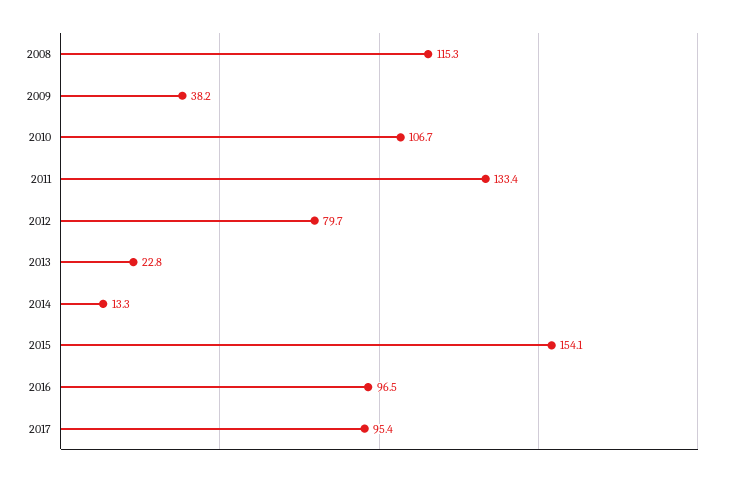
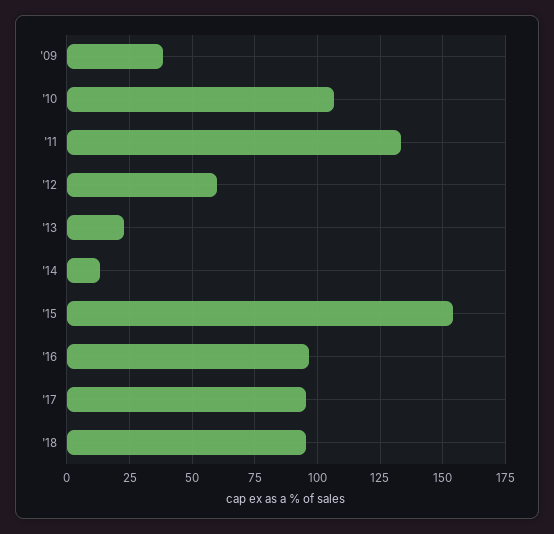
2008: 115.3 -> none
2012: 79.7 -> 60
'18: none -> 95

